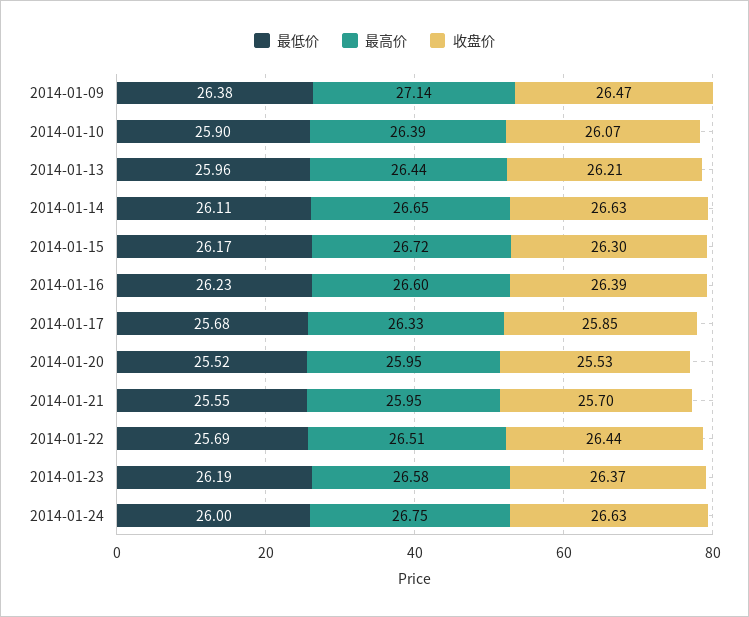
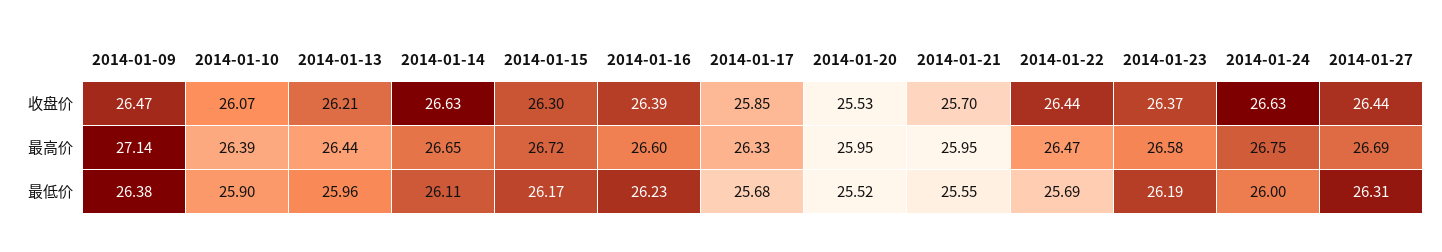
最高价, 2014-01-22: 26.51 -> 26.47
收盘价, 2014-01-27: none -> 26.44
最高价, 2014-01-27: none -> 26.69
最低价, 2014-01-27: none -> 26.31

